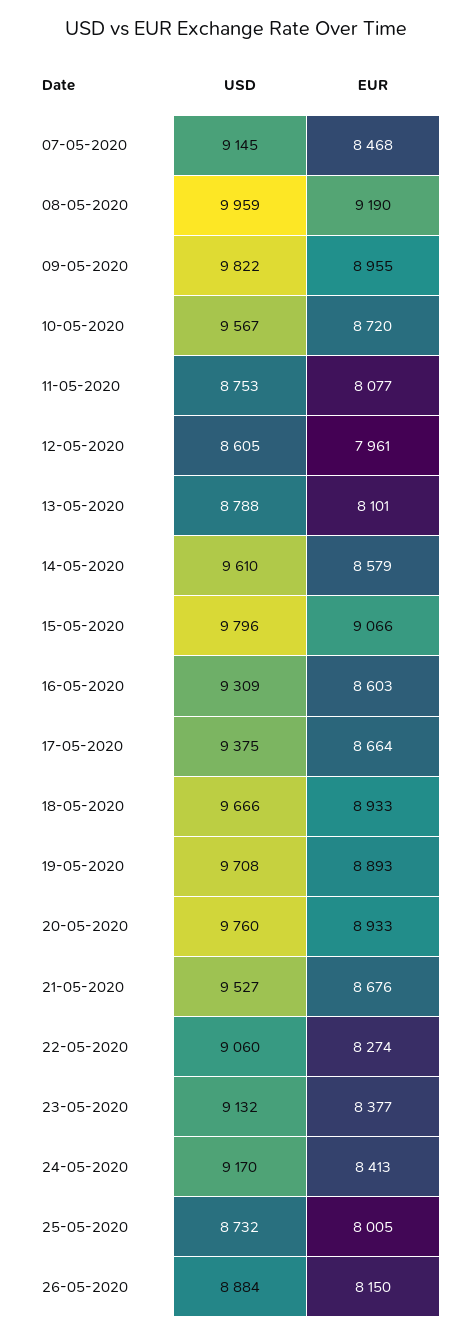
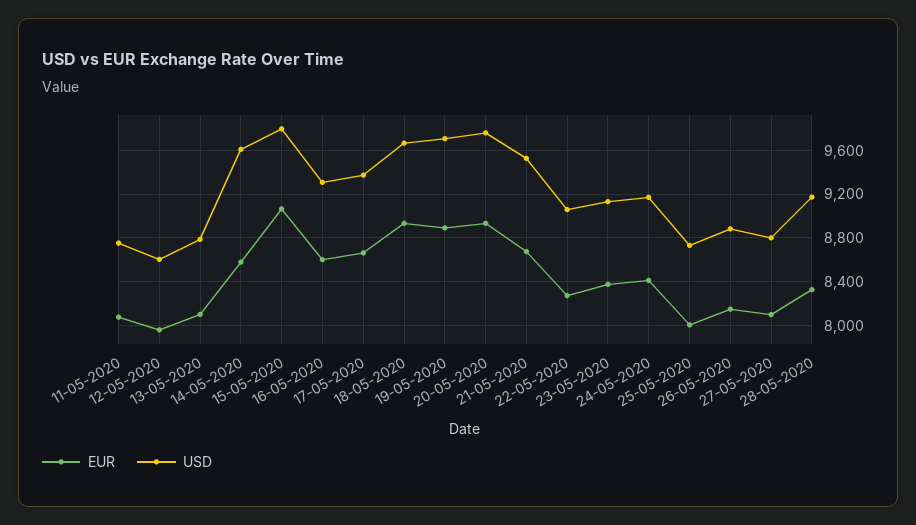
USD, 07-05-2020: 9145 -> none
EUR, 07-05-2020: 8468 -> none
USD, 08-05-2020: 9959 -> none
EUR, 08-05-2020: 9190 -> none
USD, 09-05-2020: 9822 -> none
EUR, 09-05-2020: 8955 -> none
USD, 10-05-2020: 9567 -> none
EUR, 10-05-2020: 8720 -> none
EUR, 27-05-2020: none -> 8100
USD, 27-05-2020: none -> 8800
EUR, 28-05-2020: none -> 8300
USD, 28-05-2020: none -> 9200

